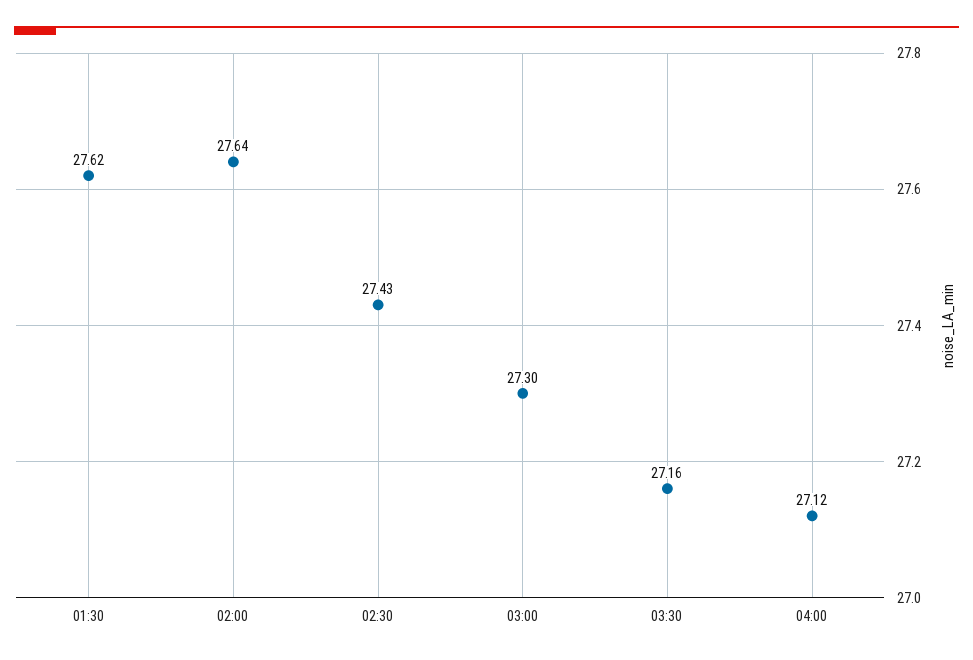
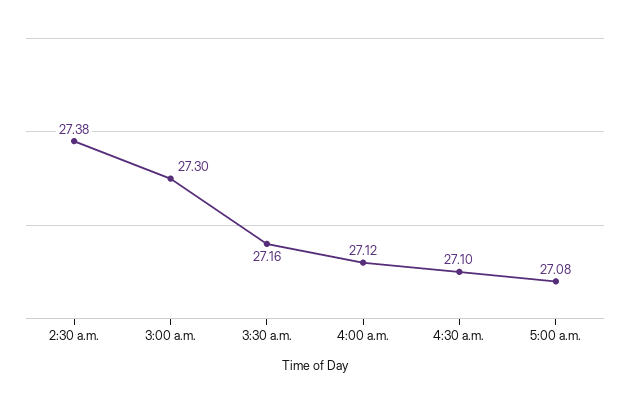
01:30: 27.62 -> none
02:00: 27.64 -> none
02:30: 27.43 -> 27.38
4:30 a.m.: none -> 27.1
5:00 a.m.: none -> 27.08

